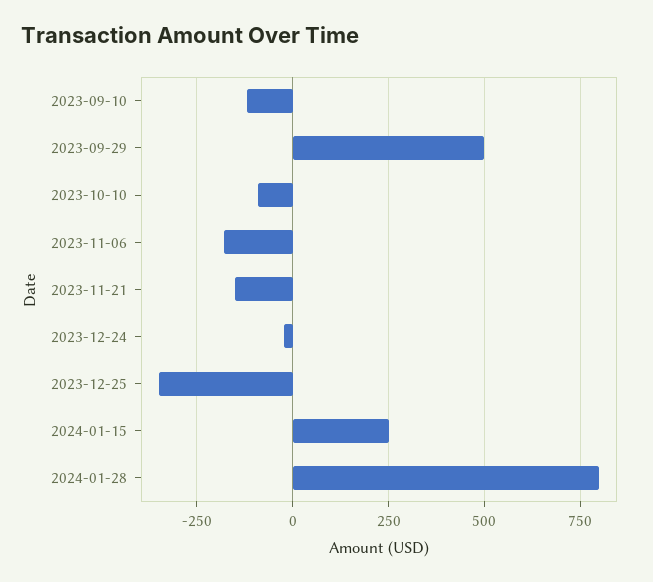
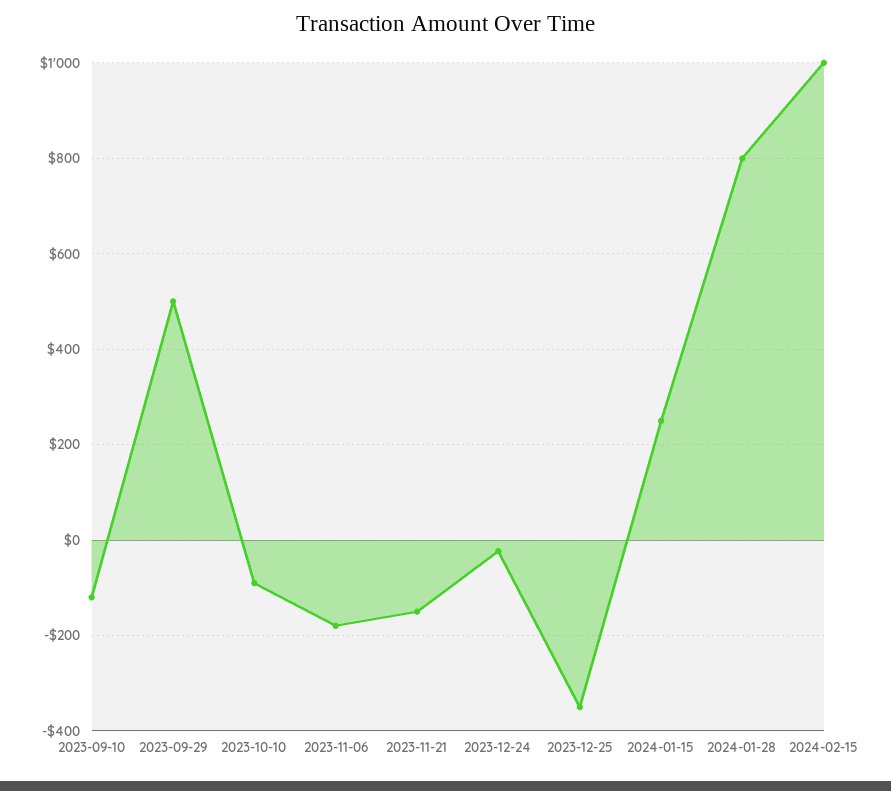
2024-02-15: none -> 1000

